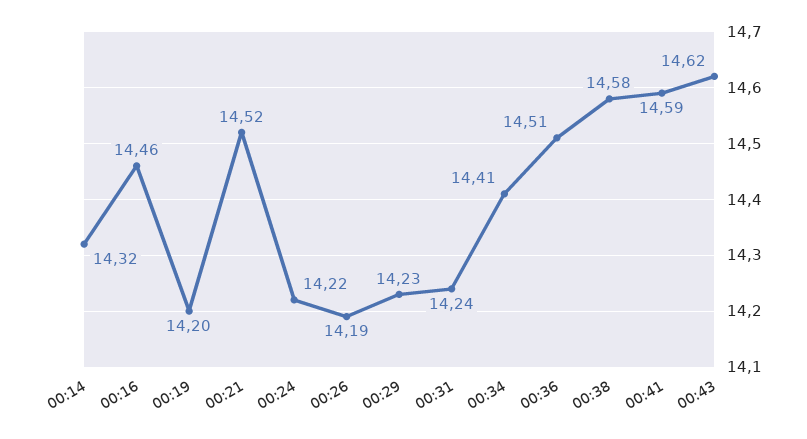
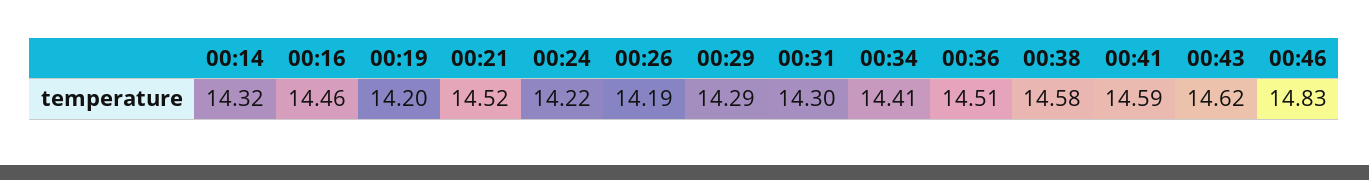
00:29: 14.23 -> 14.29
00:31: 14.24 -> 14.3
00:46: none -> 14.83

